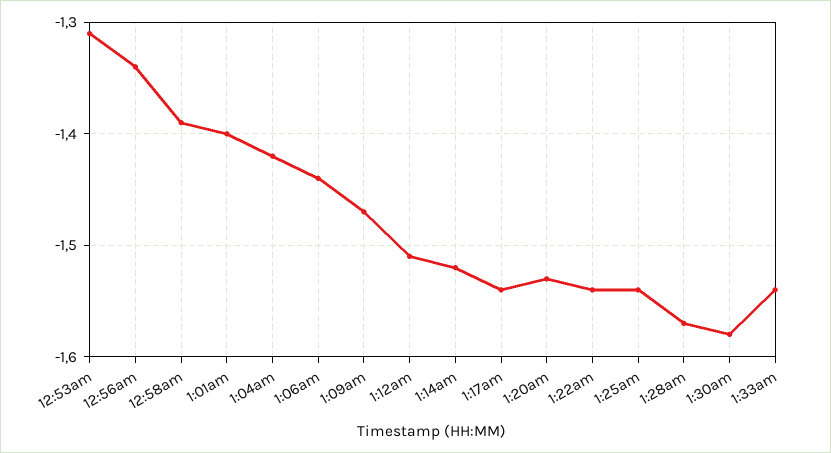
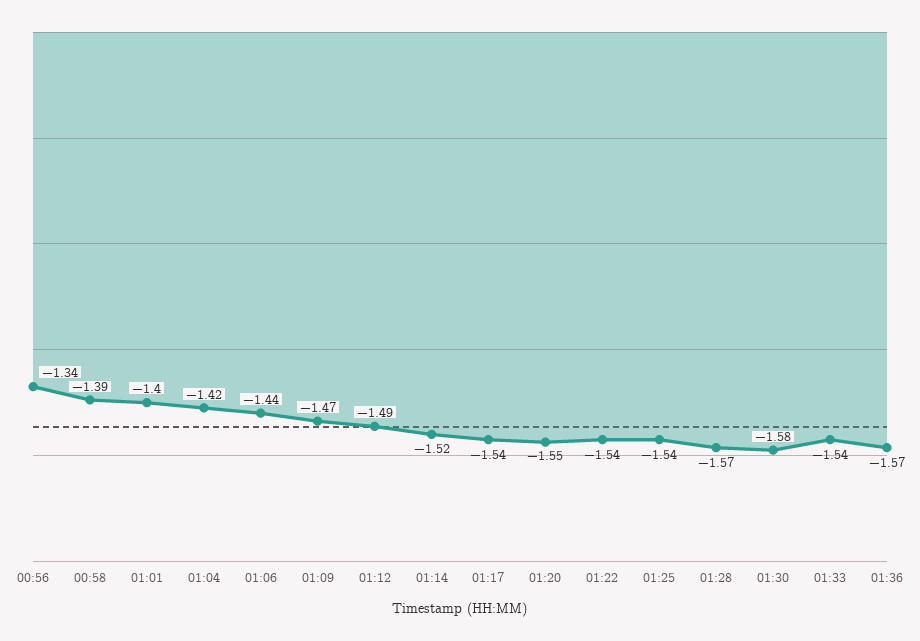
12:53am: -1.31 -> none
1:12am: -1.51 -> -1.49
1:20am: -1.53 -> -1.55
01:36: none -> -1.57

